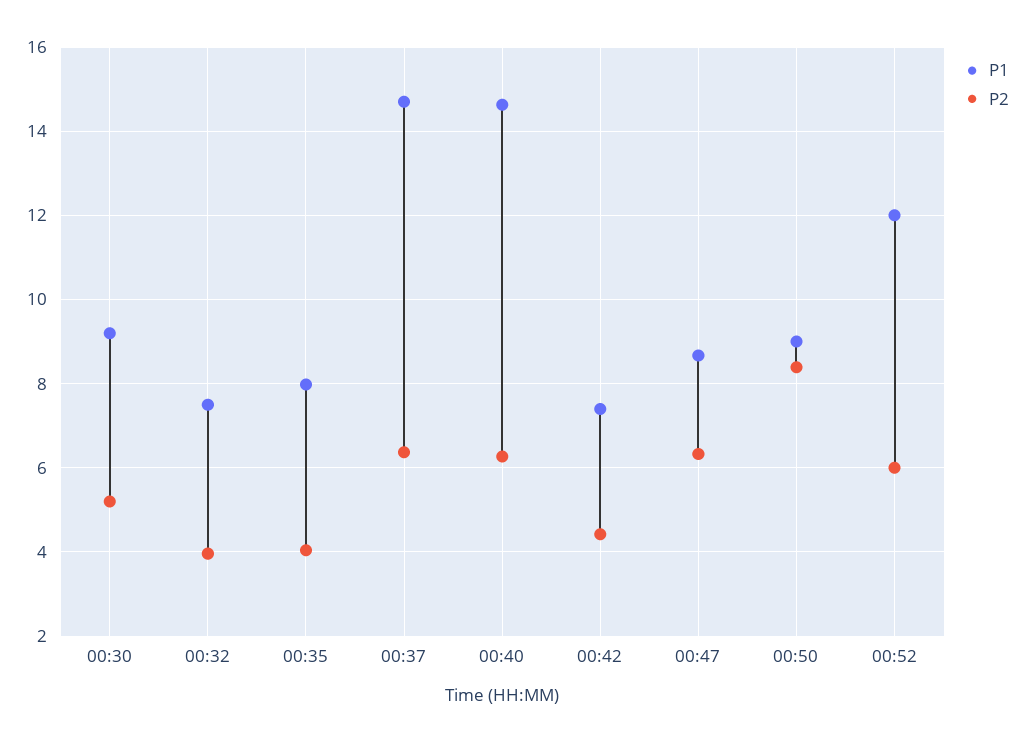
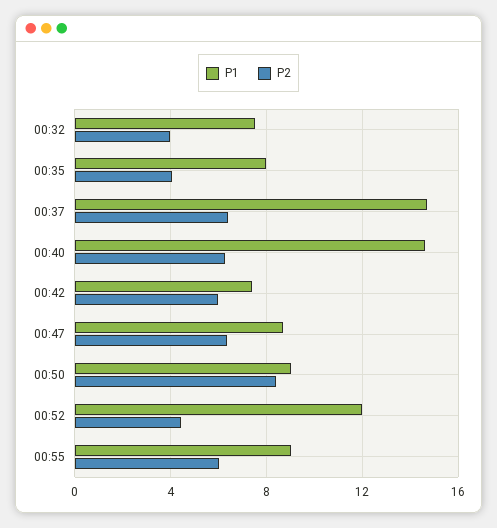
P1, 00:30: 9.2 -> none
P2, 00:30: 5.2 -> none
P2, 00:42: 4.4 -> 6
P2, 00:52: 6 -> 4.5
P1, 00:55: none -> 9
P2, 00:55: none -> 6

